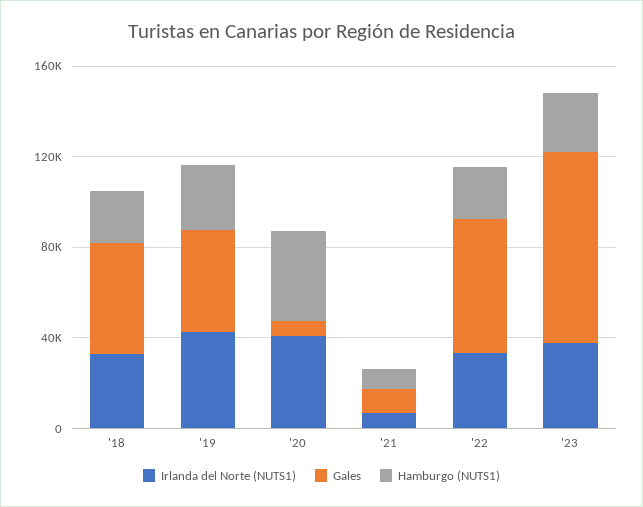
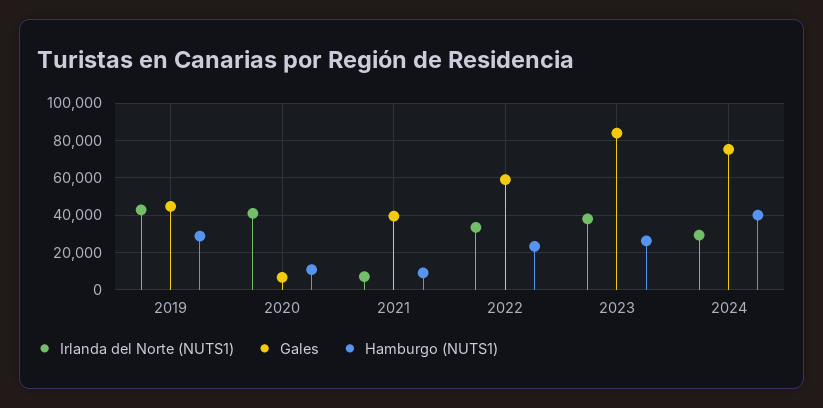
Irlanda del Norte (NUTS1), '18: 30000 -> none
Gales, '18: 50000 -> none
Hamburgo (NUTS1), '18: 20000 -> none
Hamburgo (NUTS1), '20: 40000 -> 10000
Gales, '21: 10000 -> 40000
Irlanda del Norte (NUTS1), 2024: none -> 30000
Gales, 2024: none -> 75000
Hamburgo (NUTS1), 2024: none -> 40000

